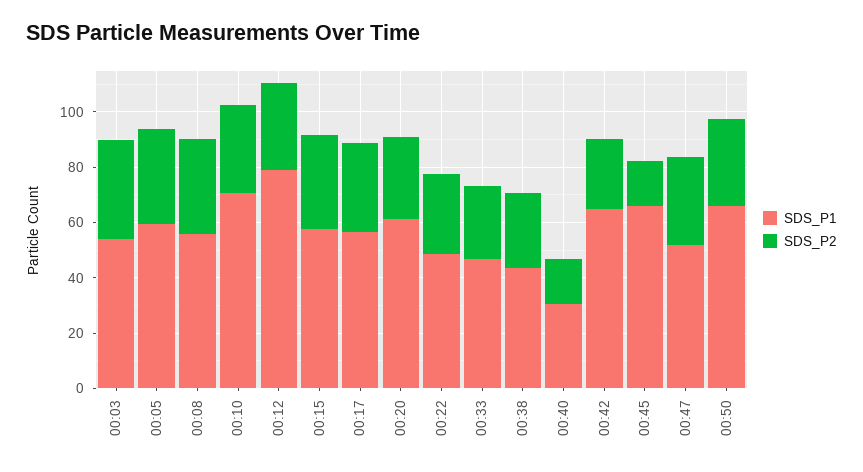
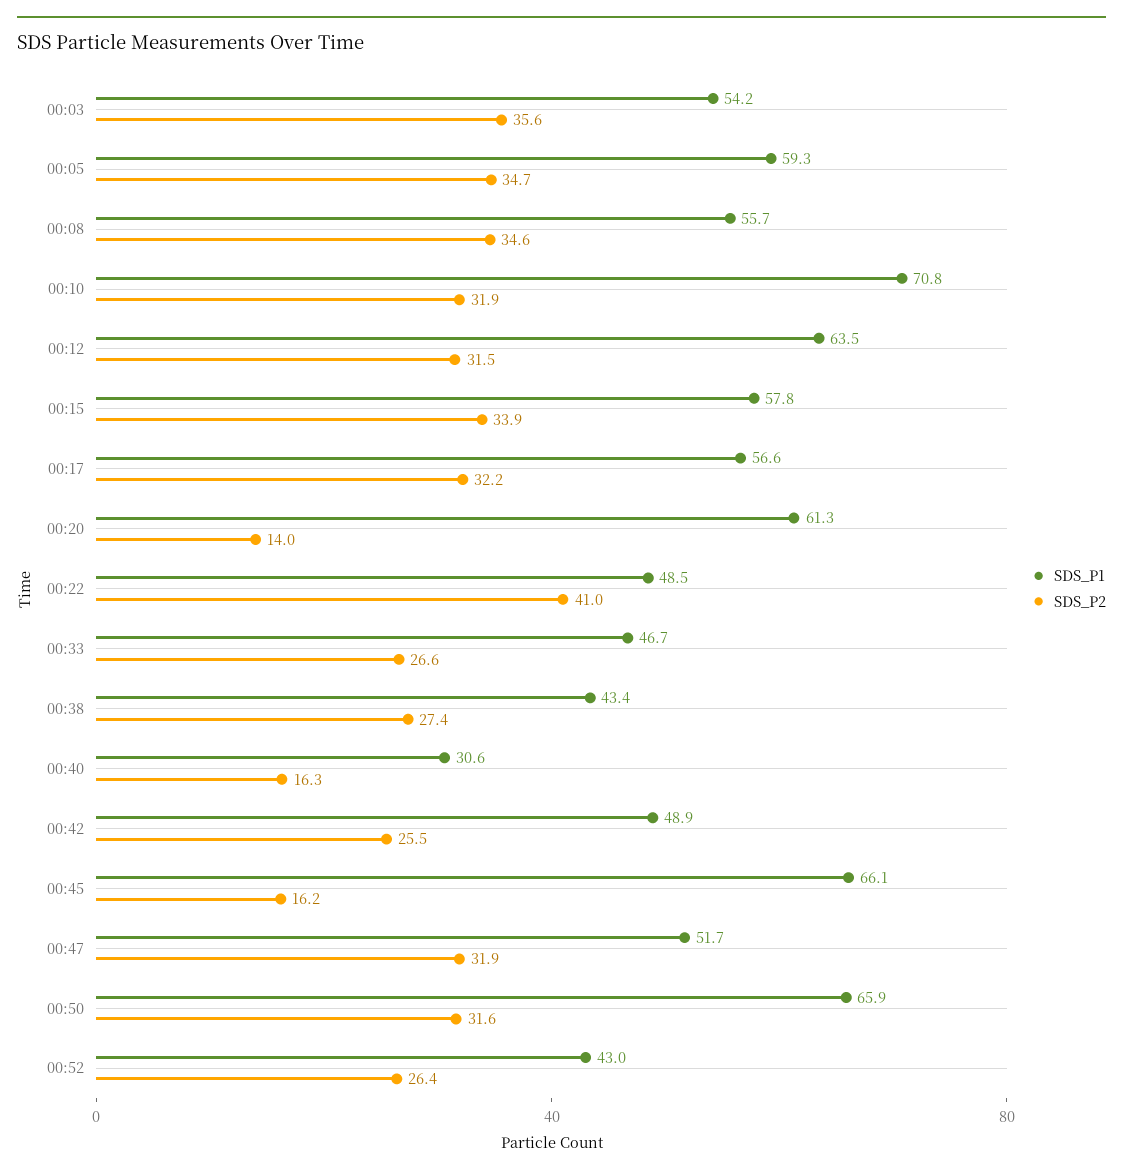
SDS_P1, 00:12: 80 -> 63.5
SDS_P2, 00:20: 30 -> 14
SDS_P2, 00:22: 30 -> 41
SDS_P1, 00:42: 65 -> 48.9
SDS_P1, 00:52: none -> 43
SDS_P2, 00:52: none -> 26.4

